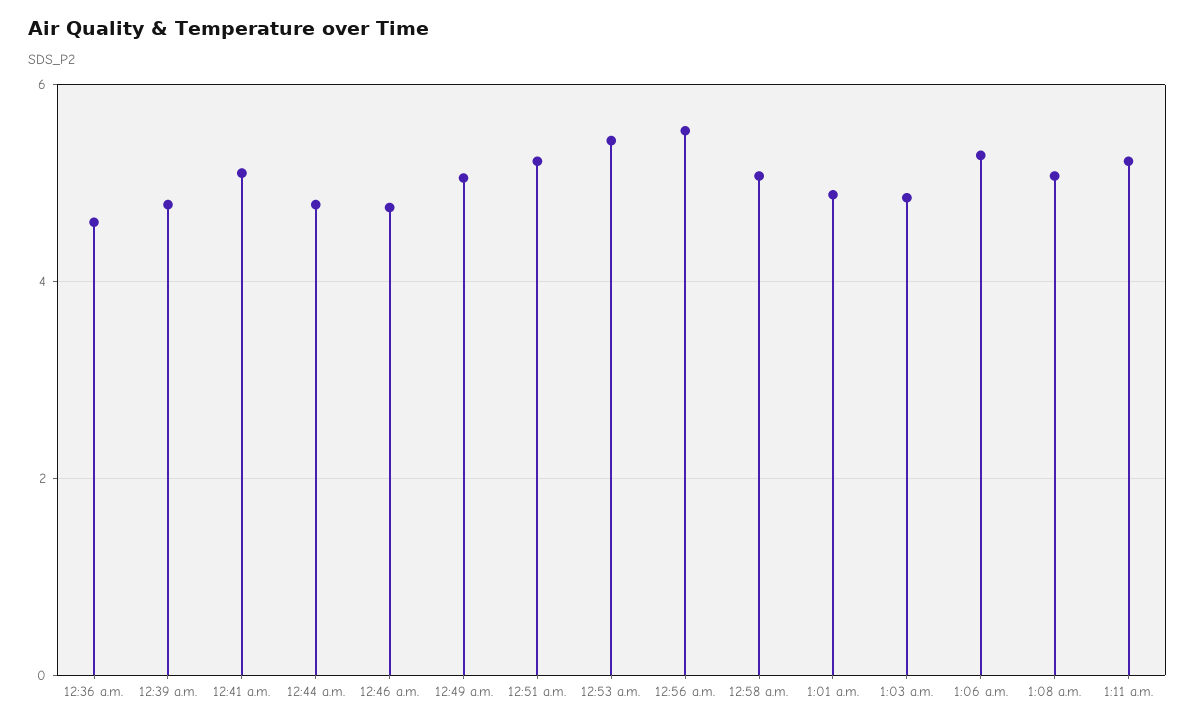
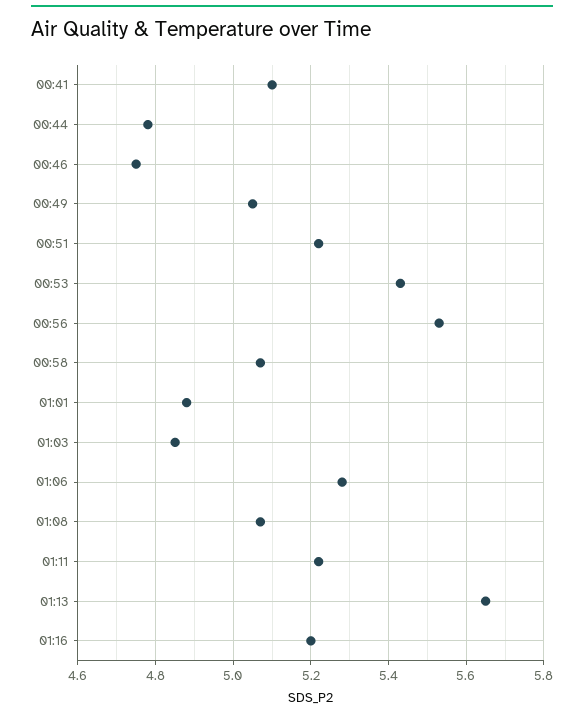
12:36 a.m.: 4.6 -> none
12:39 a.m.: 4.8 -> none
01:13: none -> 5.65
01:16: none -> 5.2

